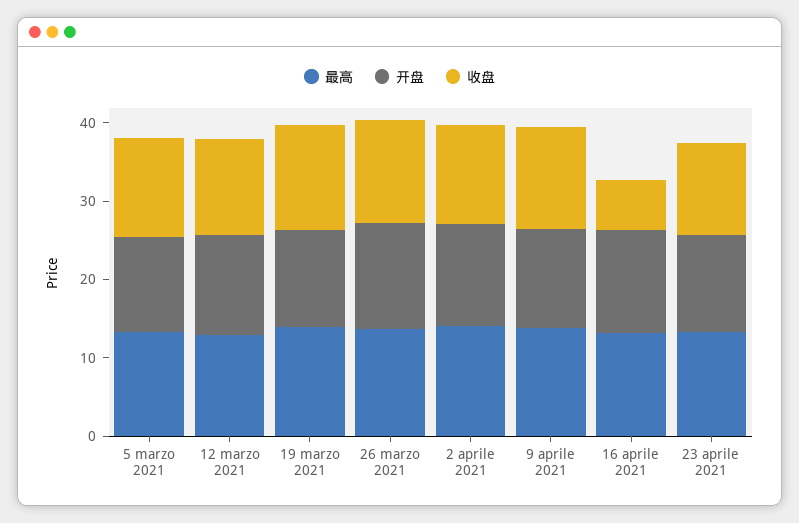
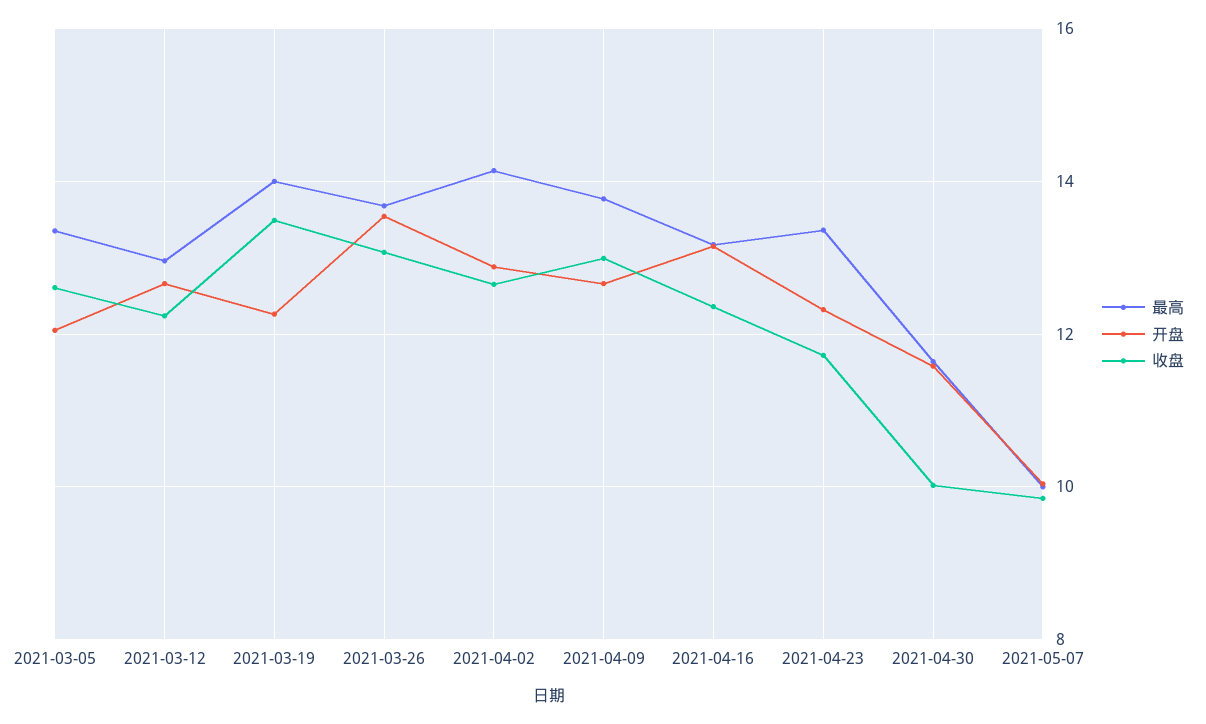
收盘, 16 aprile 2021: 6 -> 12.4
最高, 2021-04-30: none -> 11.6
开盘, 2021-04-30: none -> 11.6
收盘, 2021-04-30: none -> 10
最高, 2021-05-07: none -> 10
开盘, 2021-05-07: none -> 10
收盘, 2021-05-07: none -> 9.8

